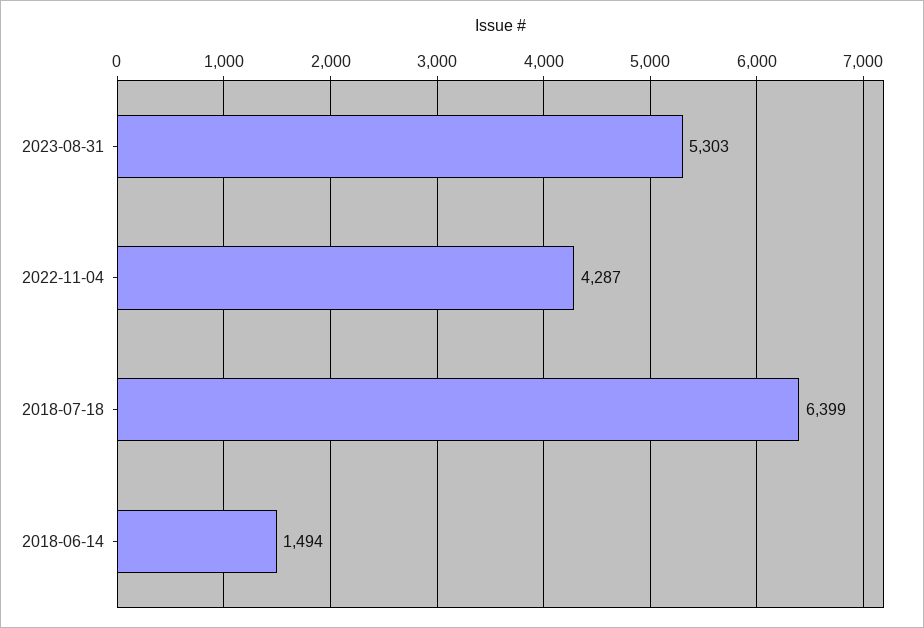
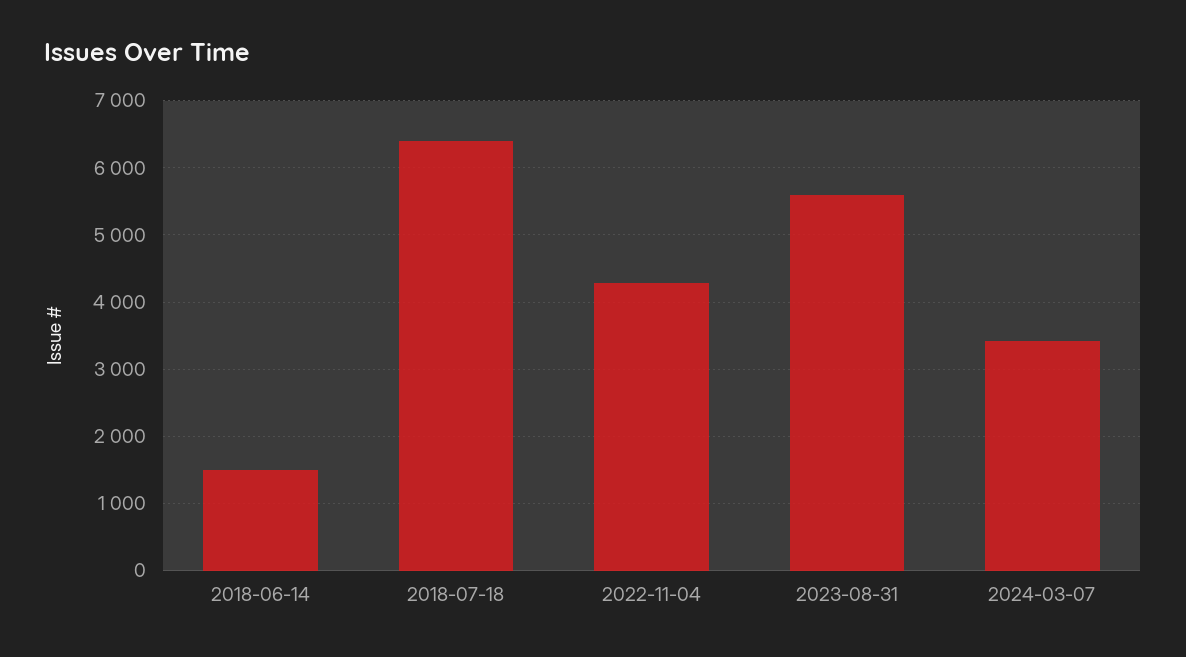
2023-08-31: 5303 -> 5600
2024-03-07: none -> 3400

